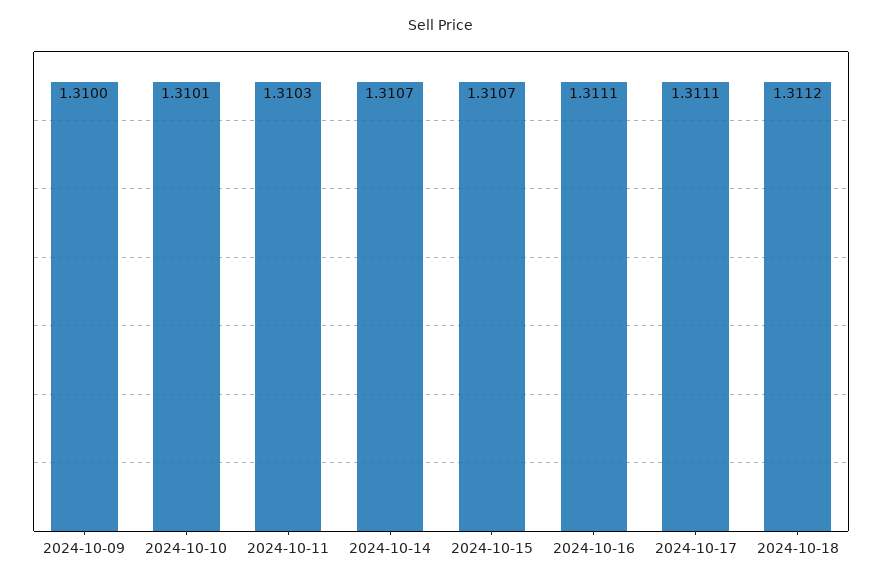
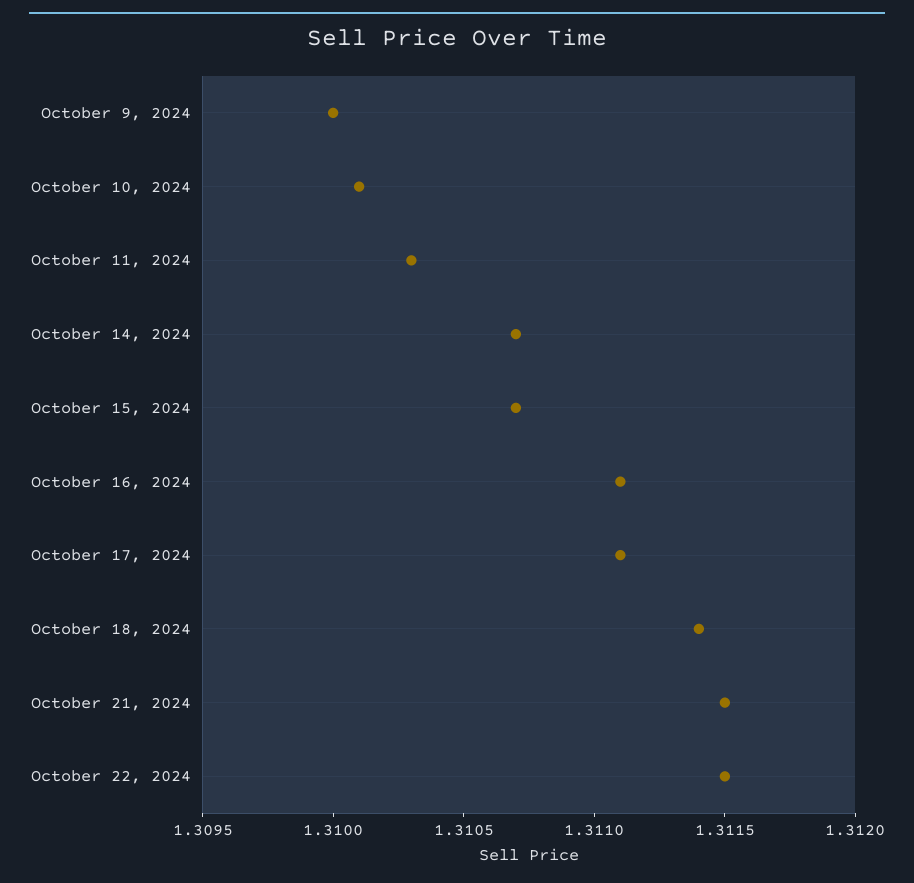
2024-10-18: 1.3112 -> 1.3114
October 21, 2024: none -> 1.3115
October 22, 2024: none -> 1.3115

